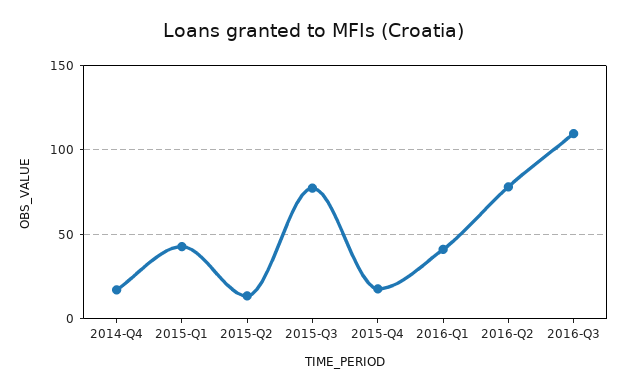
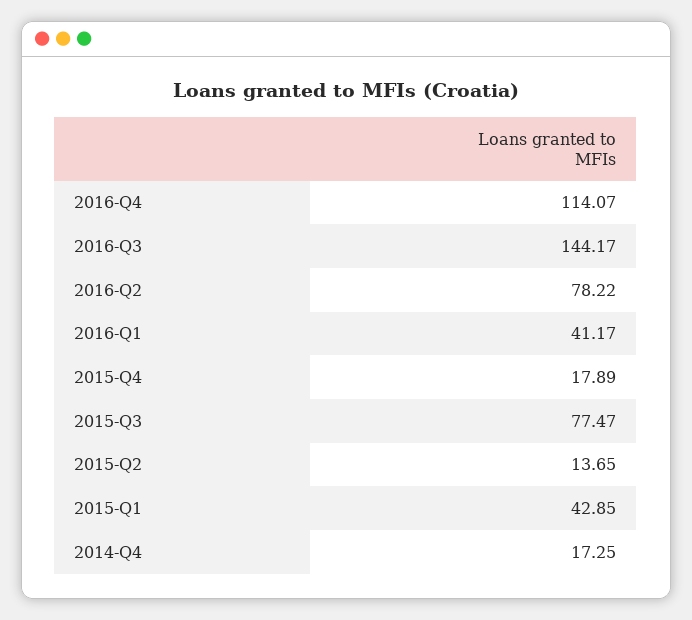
2016-Q3: 110 -> 144.17
2016-Q4: none -> 114.07

